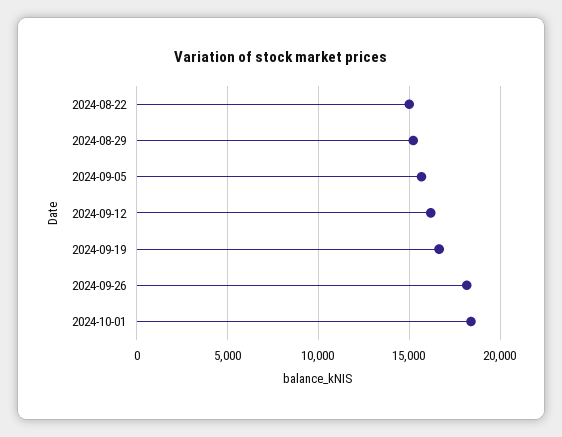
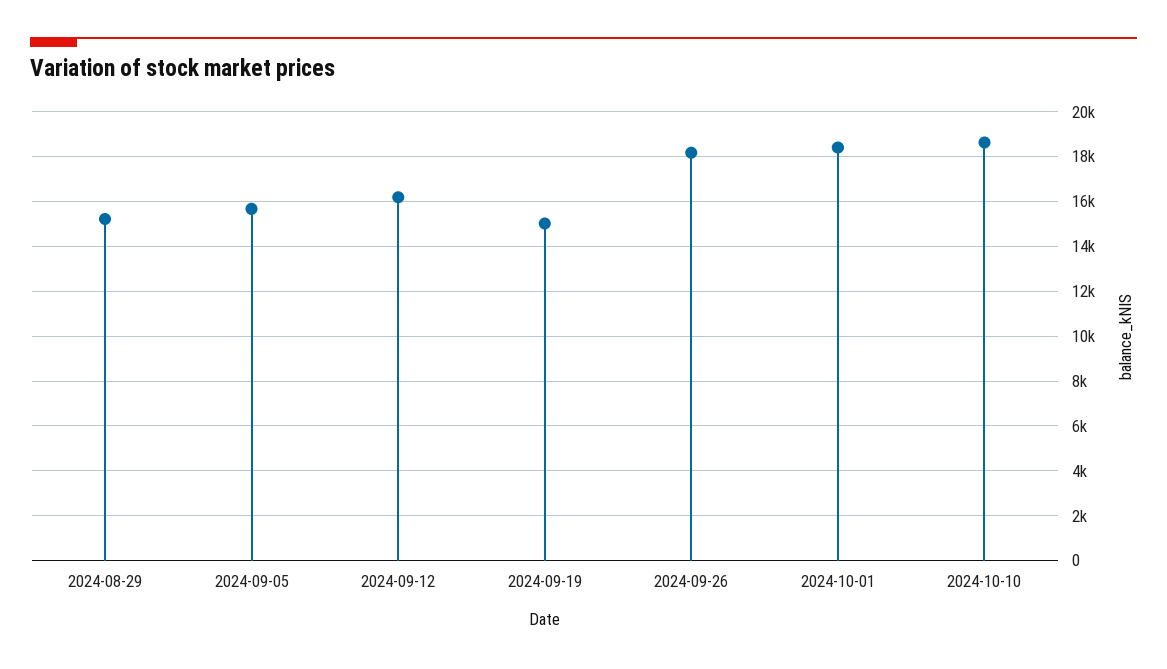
2024-08-22: 15000 -> none
2024-09-19: 16500 -> 15000
2024-10-10: none -> 18500

